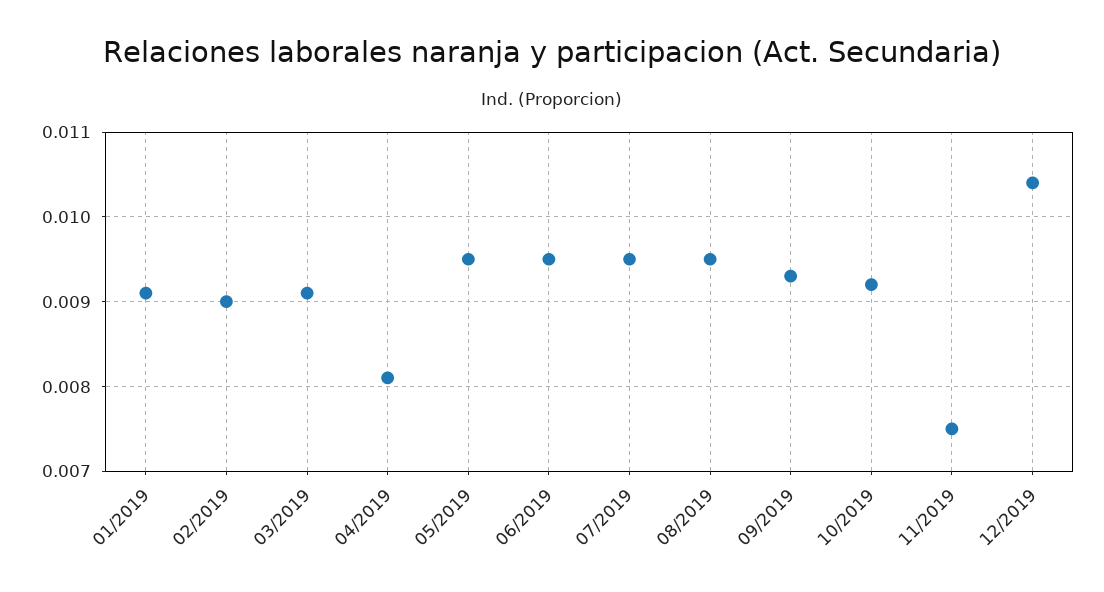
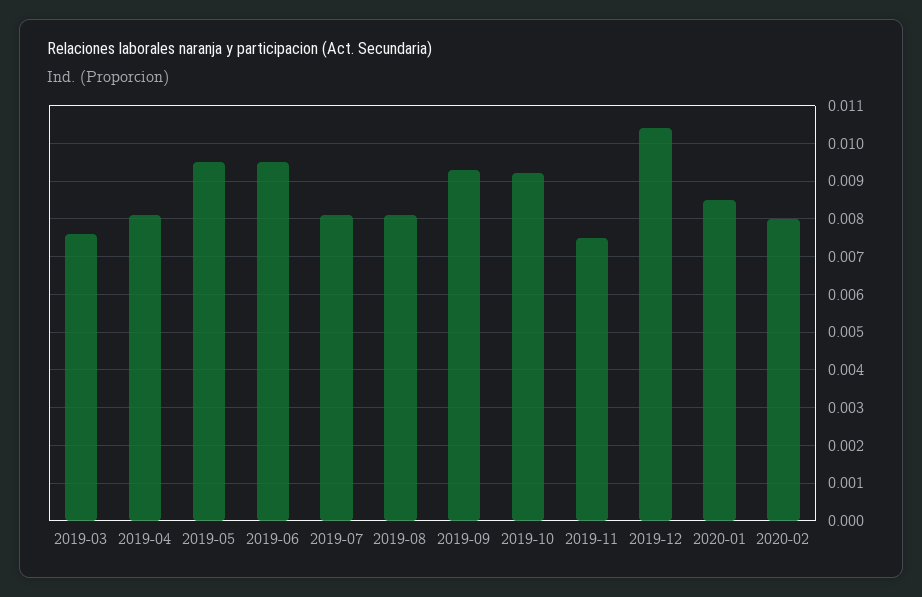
01/2019: 0.0091 -> none
02/2019: 0.009 -> none
03/2019: 0.0091 -> 0.0075
07/2019: 0.0095 -> 0.008
08/2019: 0.0095 -> 0.008
2020-01: none -> 0.0085
2020-02: none -> 0.008

